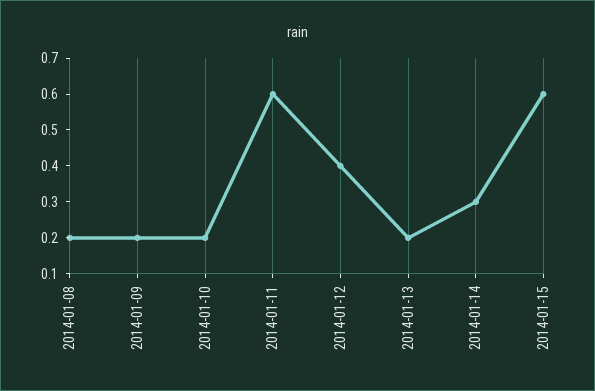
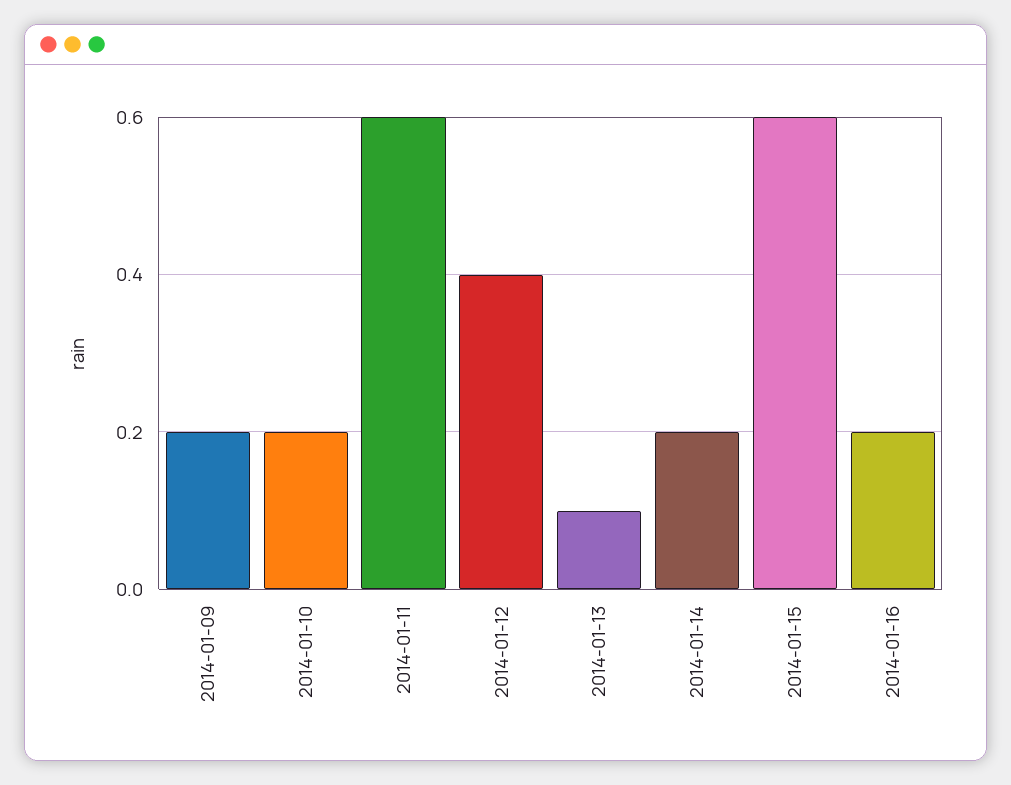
2014-01-08: 0.2 -> none
2014-01-13: 0.2 -> 0.1
2014-01-14: 0.3 -> 0.2
2014-01-16: none -> 0.2

